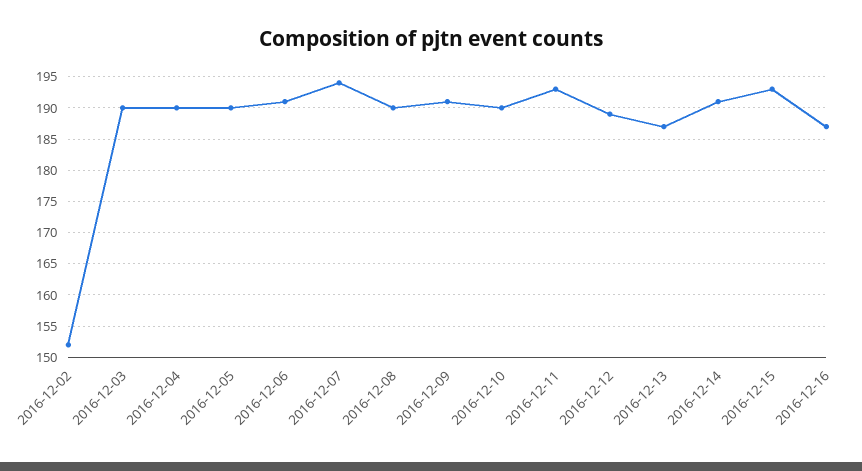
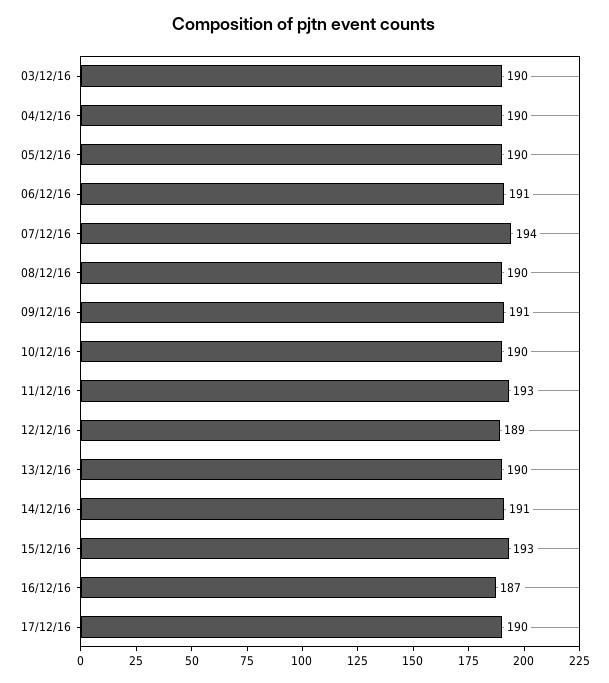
2016-12-02: 152 -> none
2016-12-13: 187 -> 190
17/12/16: none -> 190

